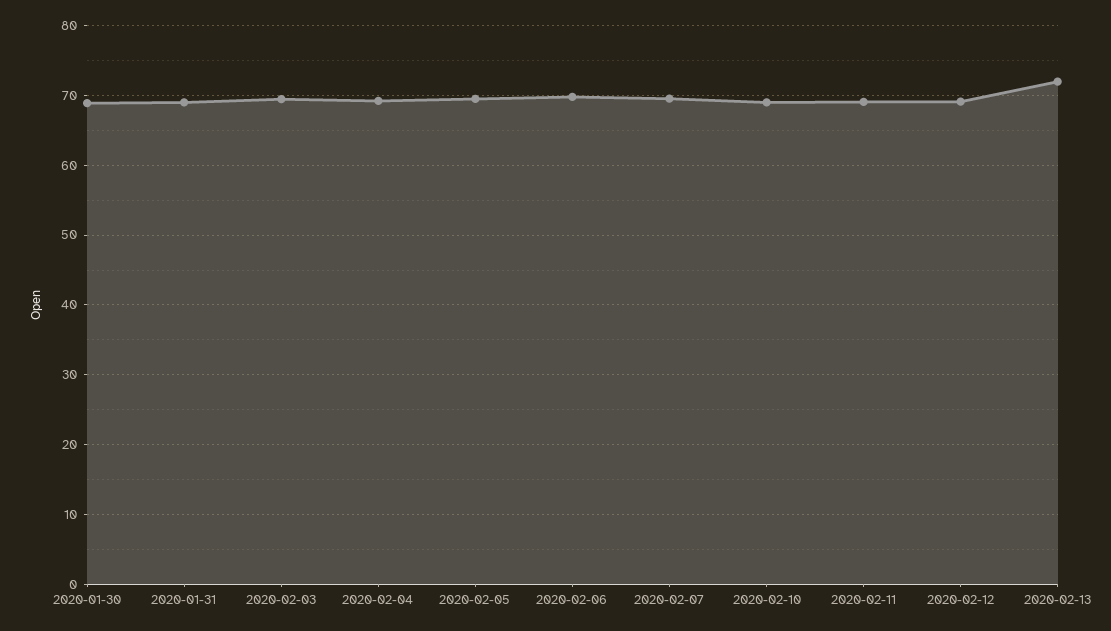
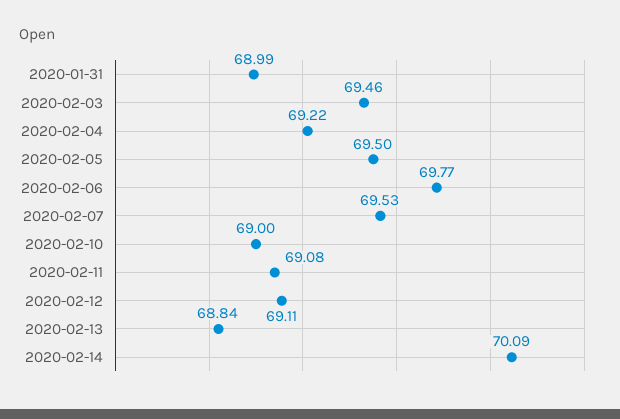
2020-01-30: 69 -> none
2020-02-13: 72 -> 68.84
2020-02-14: none -> 70.09

